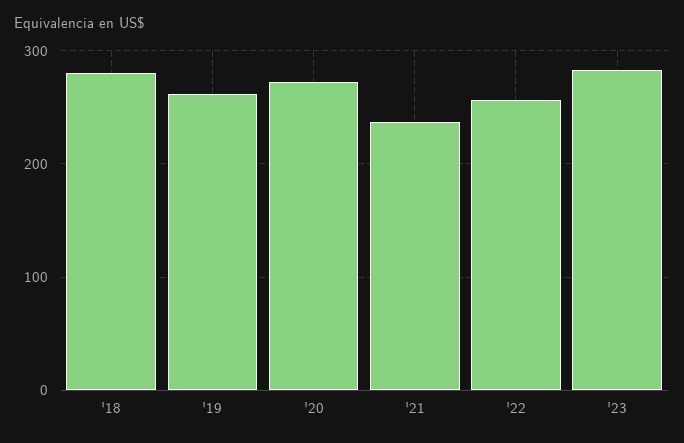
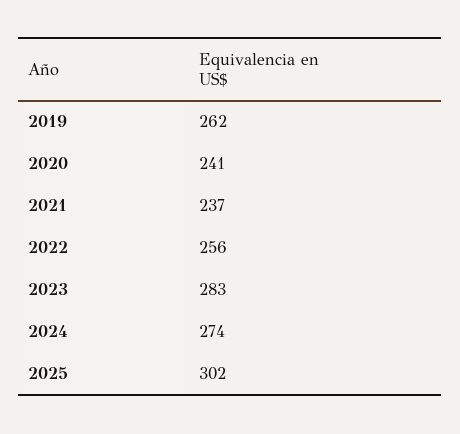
'18: 280 -> none
'20: 270 -> 241
2024: none -> 274
2025: none -> 302

